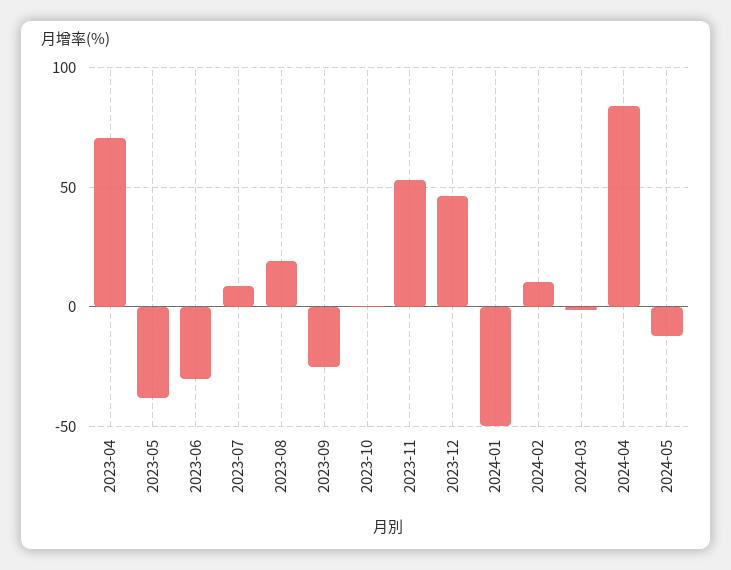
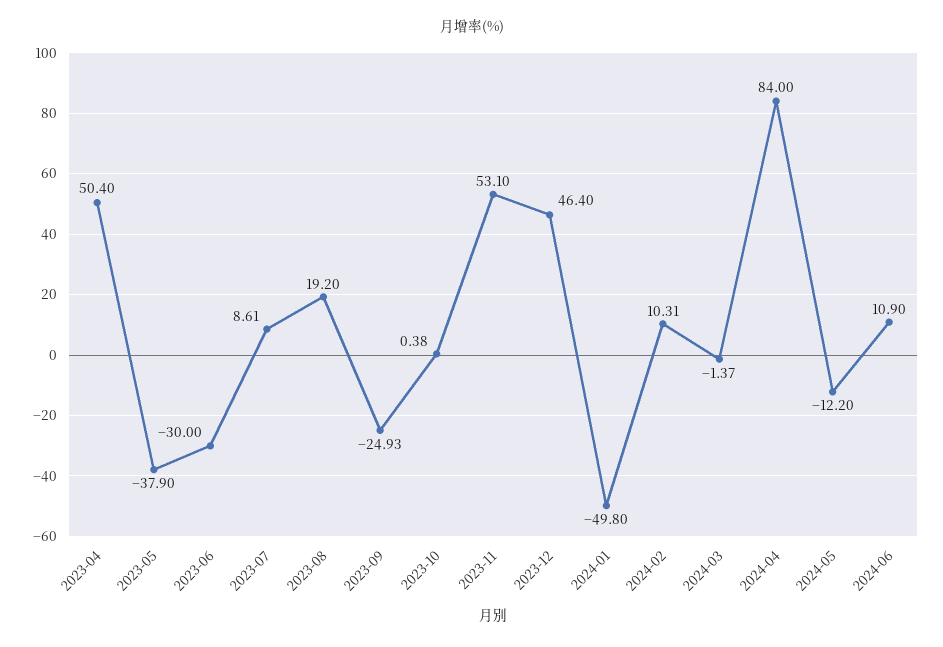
2023-04: 70 -> 50.4
2024-06: none -> 10.9

